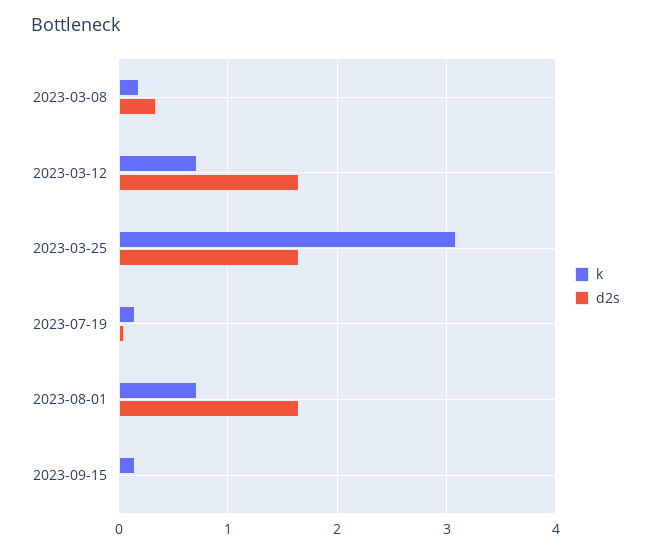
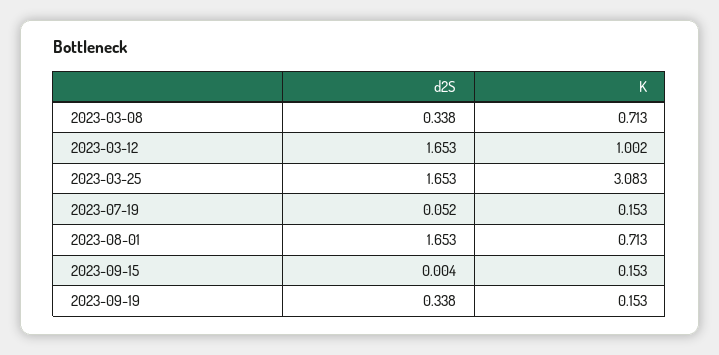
k, 2023-03-08: 0.2 -> 0.713
k, 2023-03-12: 0.7 -> 1.002
d2s, 2023-09-19: none -> 0.338
k, 2023-09-19: none -> 0.153

